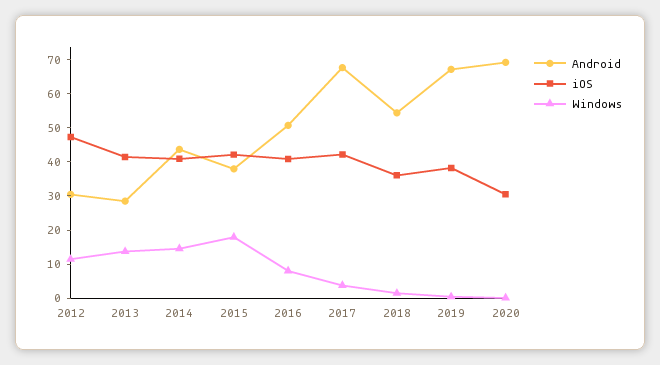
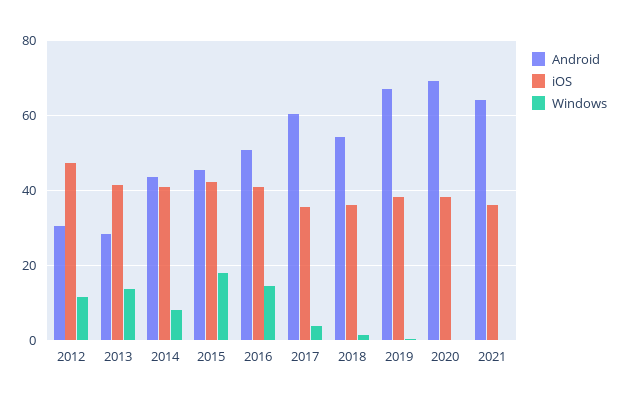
Windows, 2014: 15 -> 8
Android, 2015: 37.5 -> 46
Windows, 2016: 7.5 -> 14
Android, 2017: 67.5 -> 60
iOS, 2017: 42.5 -> 36
iOS, 2020: 30 -> 38
Android, 2021: none -> 64
iOS, 2021: none -> 36
Windows, 2021: none -> 0

